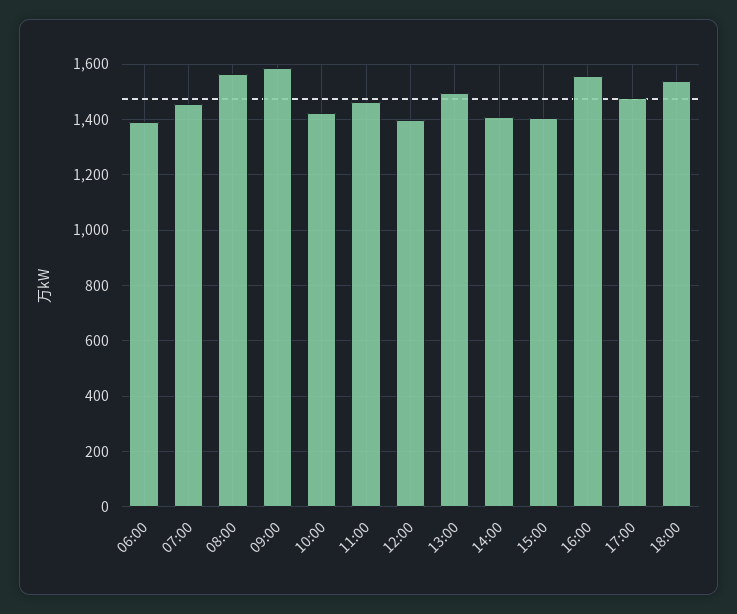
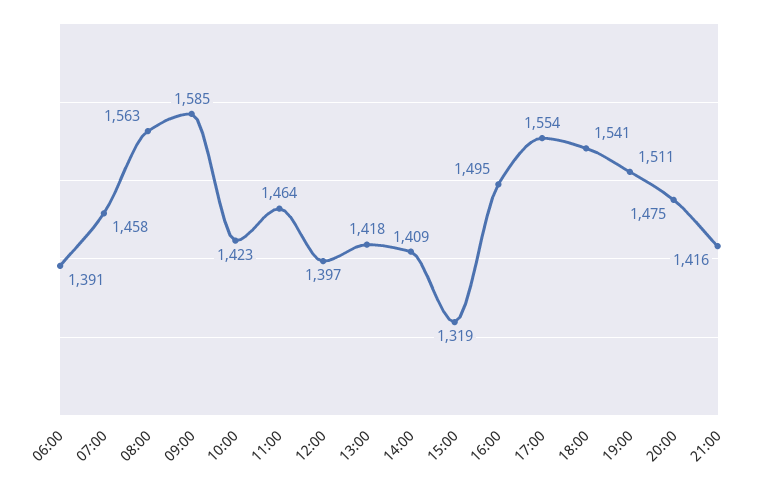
13:00: 1500 -> 1418
15:00: 1400 -> 1319
16:00: 1550 -> 1495
17:00: 1475 -> 1554
19:00: none -> 1511
20:00: none -> 1475
21:00: none -> 1416

